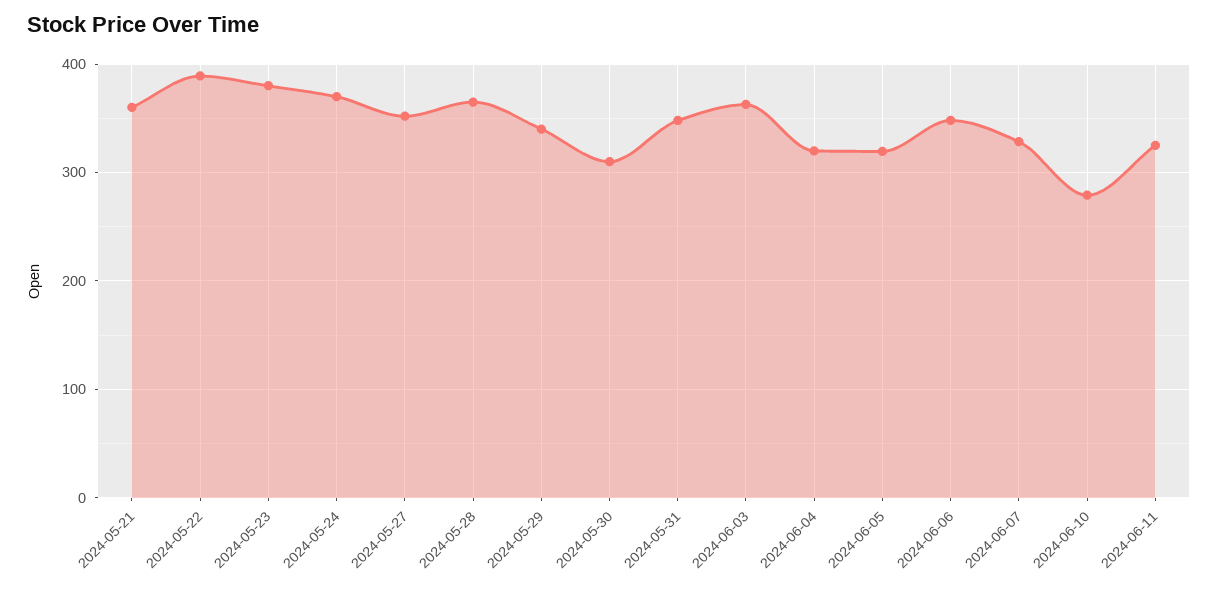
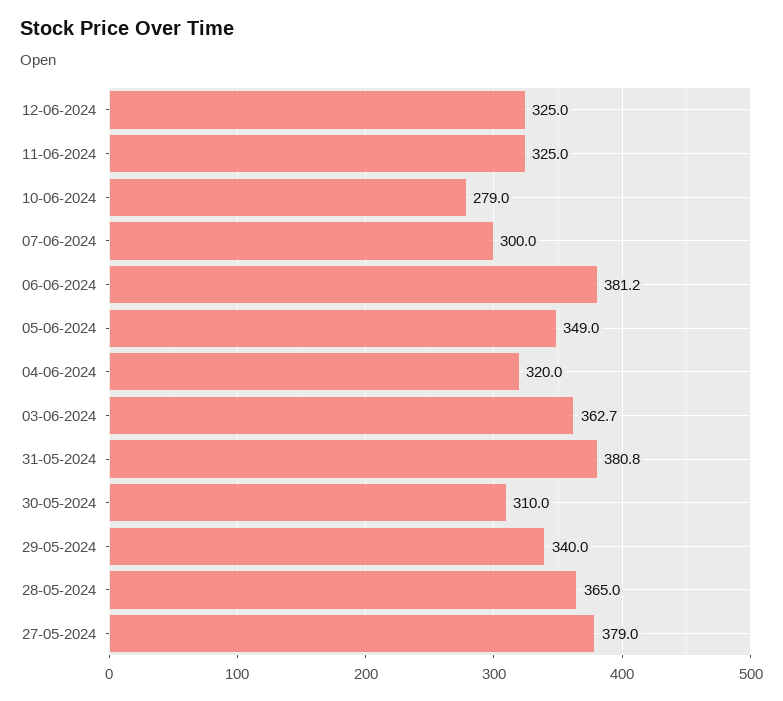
2024-05-21: 360 -> none
2024-05-22: 390 -> none
2024-05-23: 380 -> none
2024-05-24: 370 -> none
2024-05-27: 350 -> 379
2024-05-31: 350 -> 380.8
2024-06-05: 320 -> 349
2024-06-06: 350 -> 381.2
2024-06-07: 330 -> 300
12-06-2024: none -> 325

